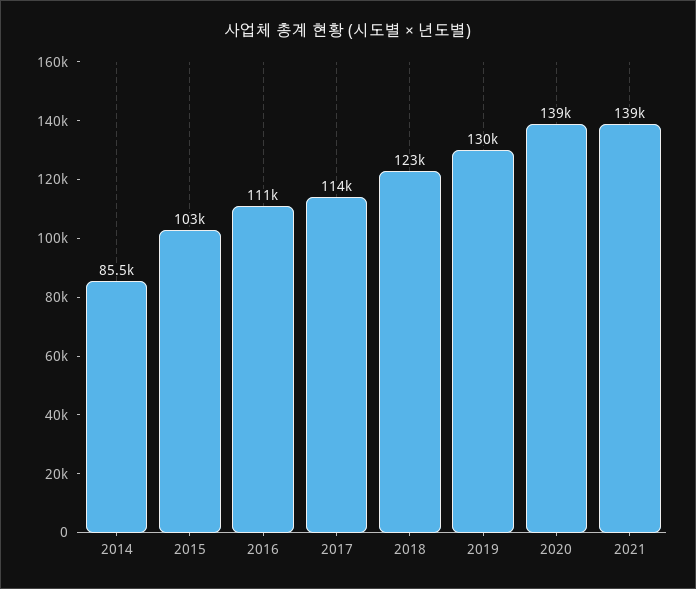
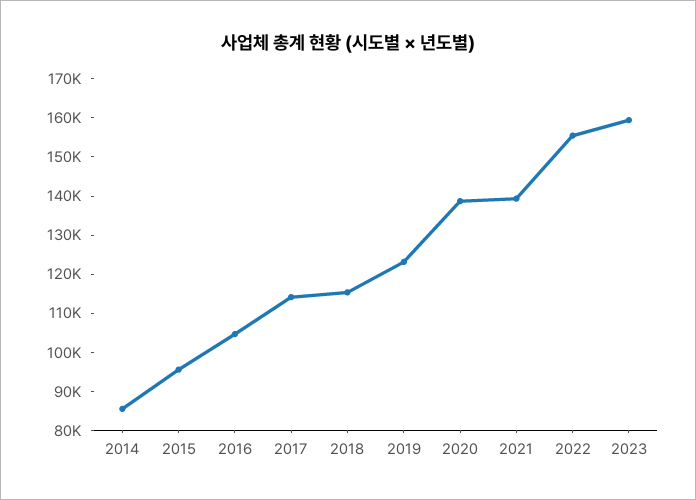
2015: 103000 -> 95000
2016: 111000 -> 105000
2018: 123000 -> 115000
2019: 130000 -> 122500
2022: none -> 155000
2023: none -> 160000

